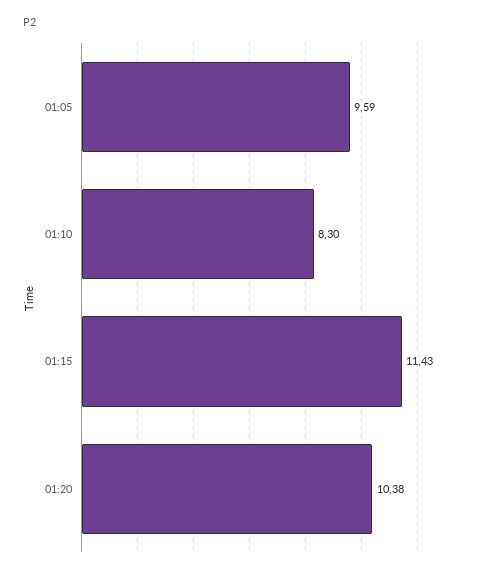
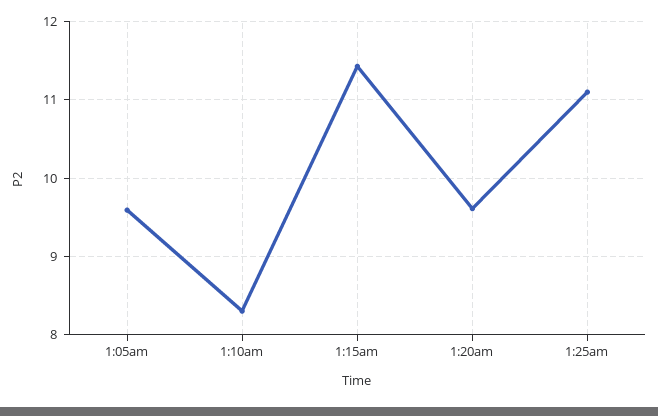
01:20: 10.38 -> 9.6
1:25am: none -> 11.1

